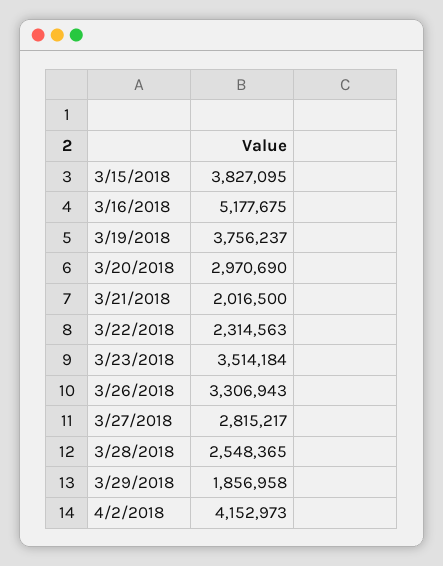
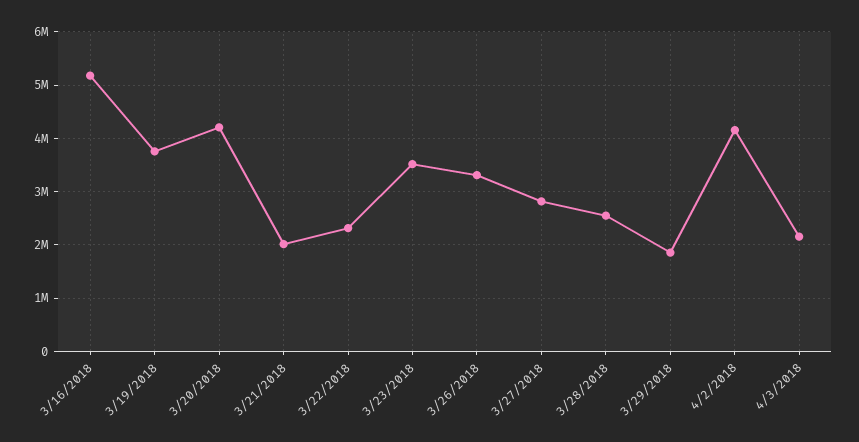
3/15/2018: 3827095 -> none
3/20/2018: 2970690 -> 4200000
4/3/2018: none -> 2200000

